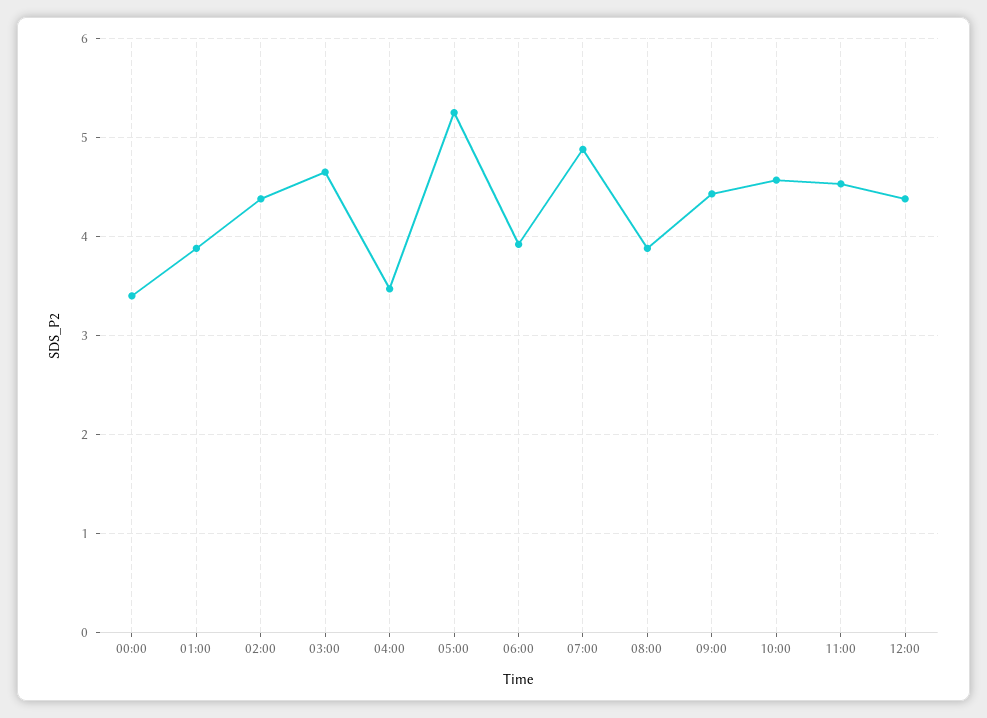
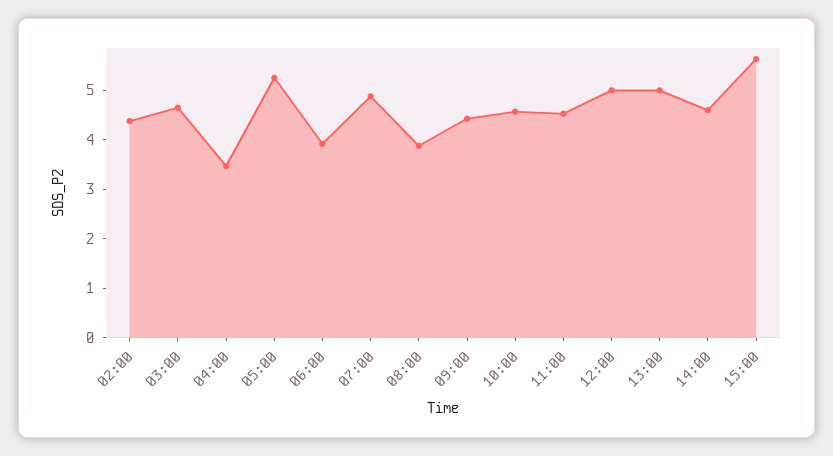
00:00: 3.4 -> none
01:00: 3.9 -> none
12:00: 4.4 -> 5
13:00: none -> 5
14:00: none -> 4.6
15:00: none -> 5.6

